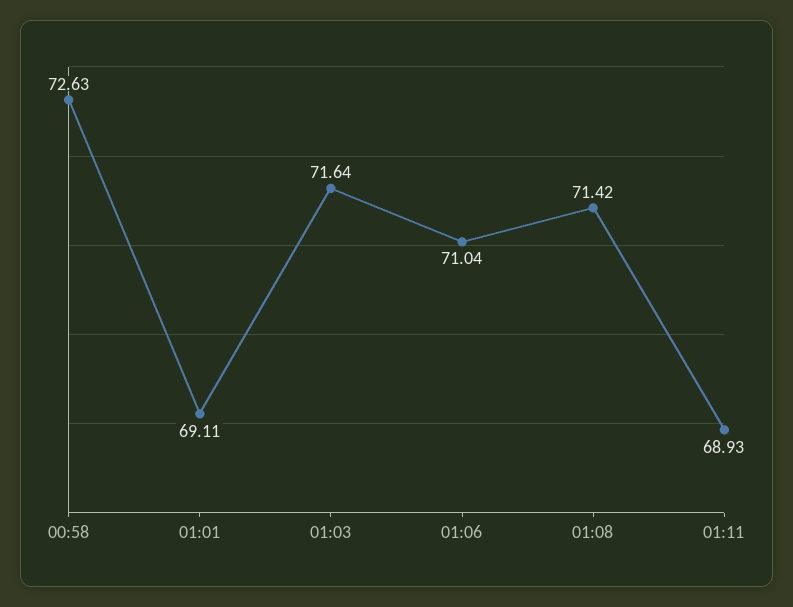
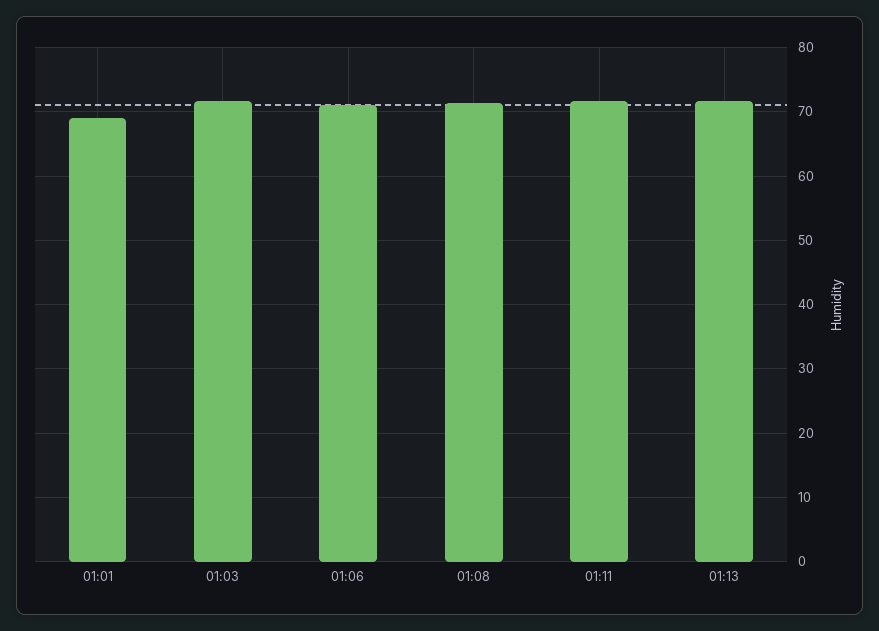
00:58: 72.63 -> none
01:11: 68.93 -> 72
01:13: none -> 72

